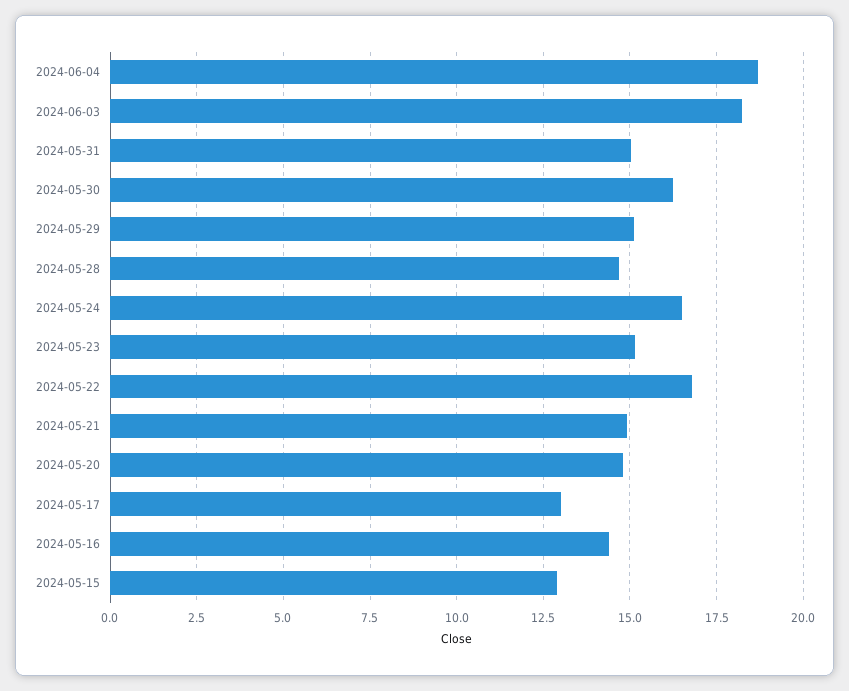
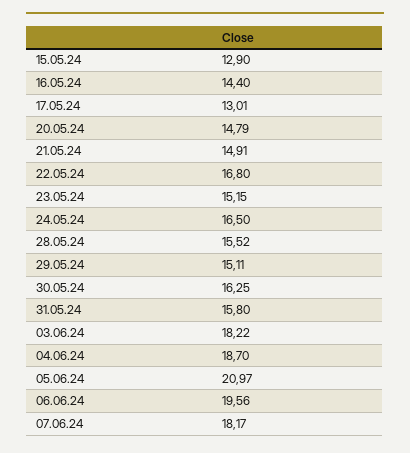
2024-05-31: 15 -> 15.8
2024-05-28: 14.75 -> 15.52
05.06.24: none -> 20.97
06.06.24: none -> 19.56
07.06.24: none -> 18.17

